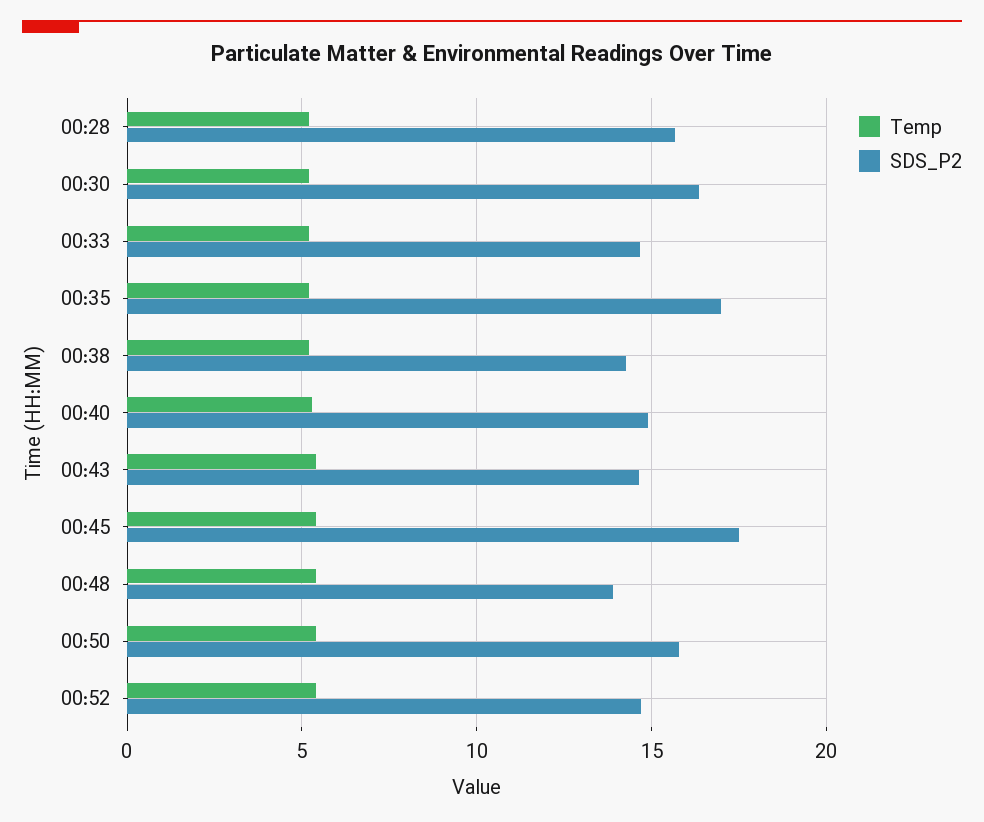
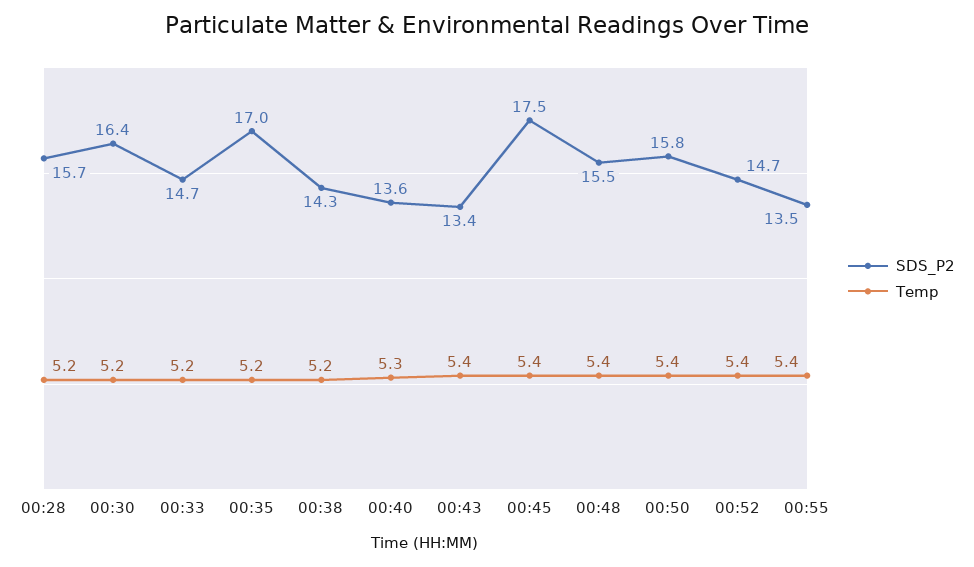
SDS_P2, 00:40: 15 -> 13.6
SDS_P2, 00:43: 14.5 -> 13.4
SDS_P2, 00:48: 14 -> 15.5
SDS_P2, 00:55: none -> 13.5
Temp, 00:55: none -> 5.4

